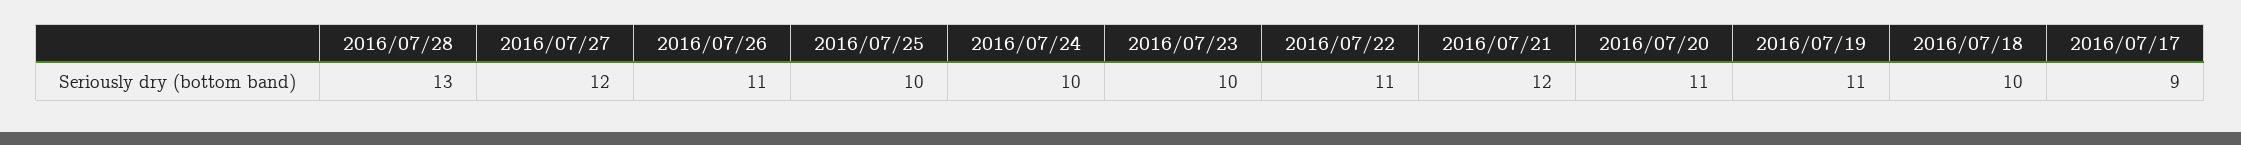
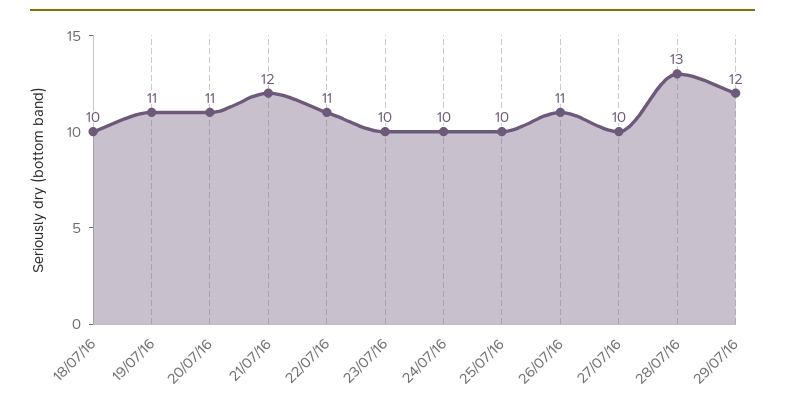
2016/07/27: 12 -> 10
2016/07/17: 9 -> none
29/07/16: none -> 12

